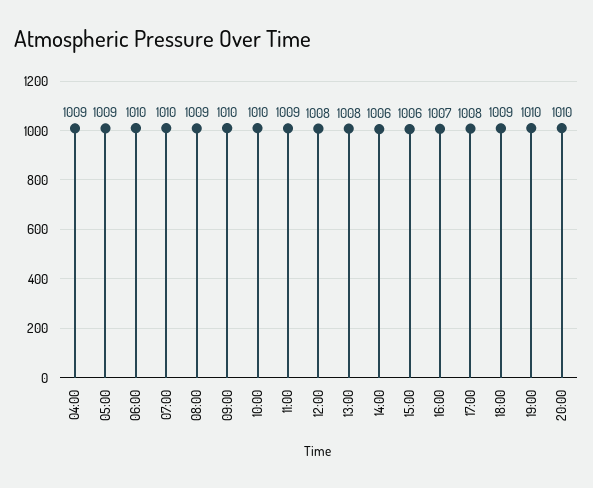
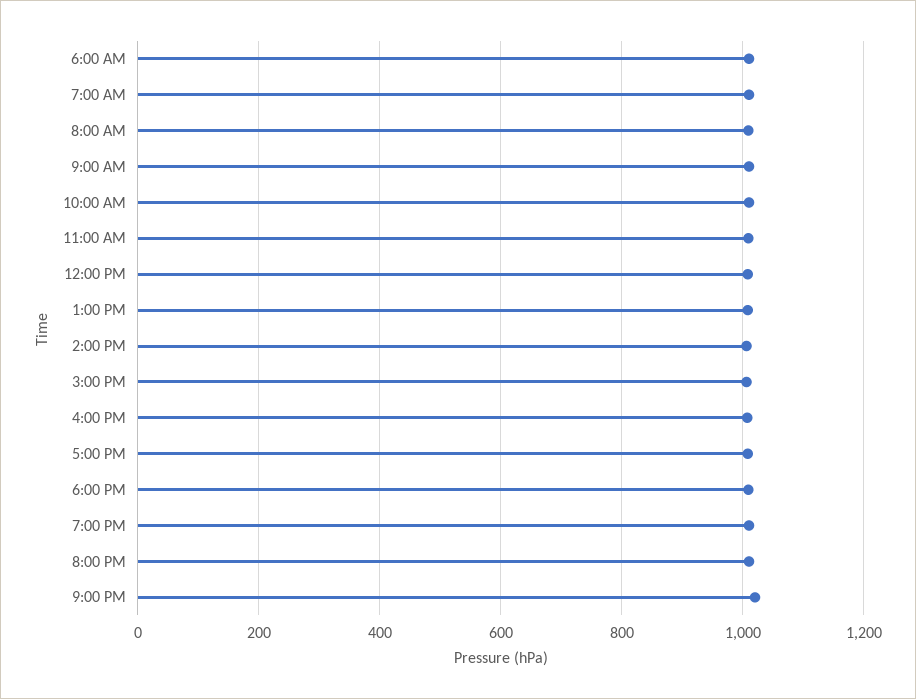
04:00: 1009 -> none
05:00: 1009 -> none
9:00 PM: none -> 1020

